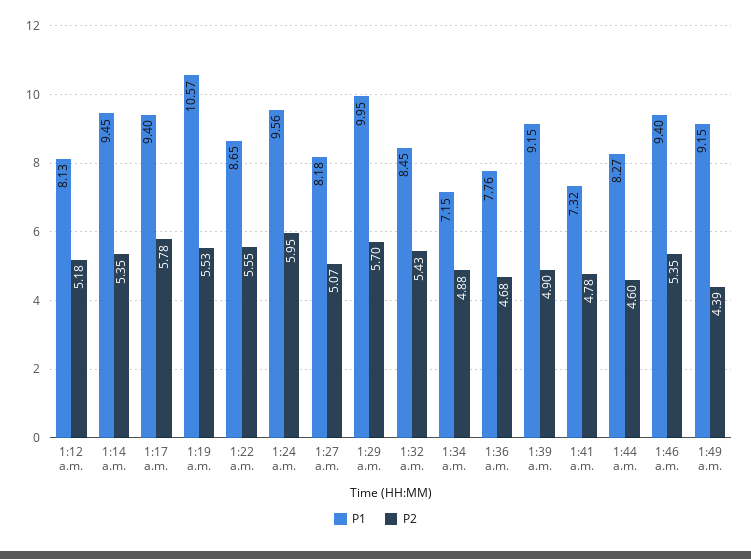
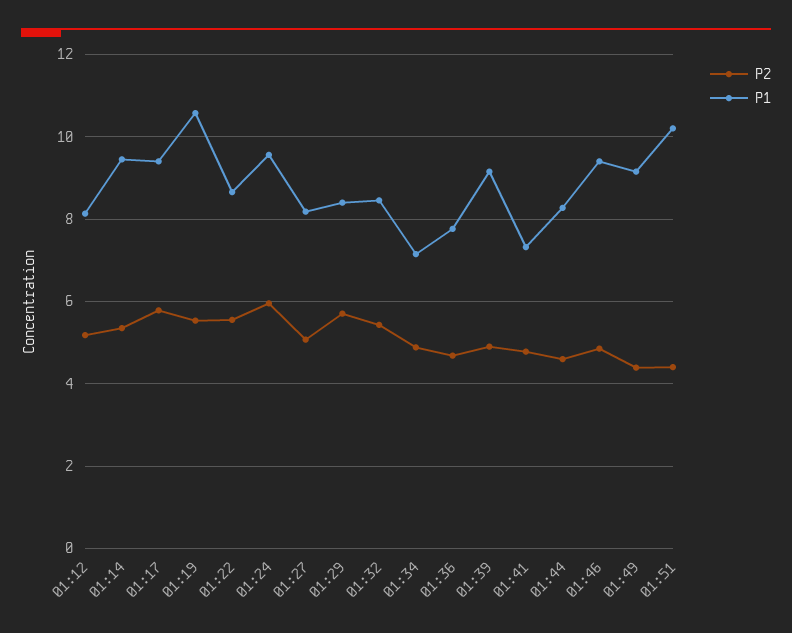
P1, 1:29 a.m.: 9.95 -> 8.4
P2, 1:46 a.m.: 5.35 -> 4.8
P2, 01:51: none -> 4.4
P1, 01:51: none -> 10.2

